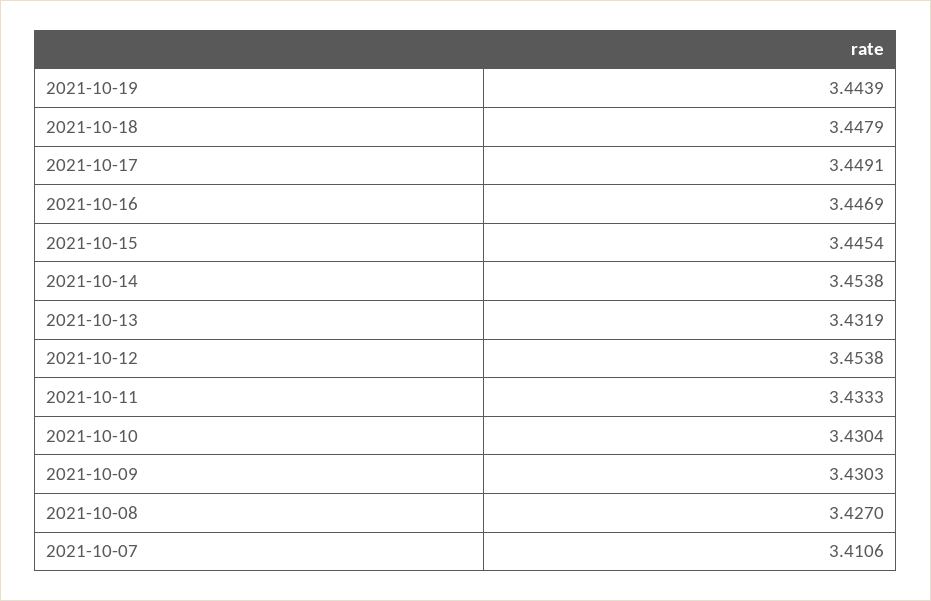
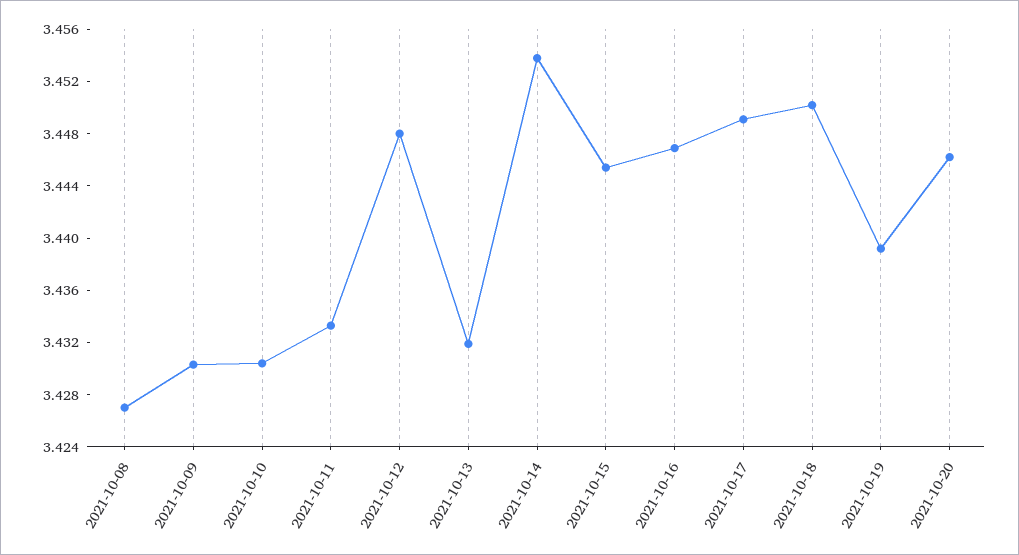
2021-10-19: 3.4439 -> 3.439
2021-10-18: 3.4479 -> 3.45
2021-10-12: 3.4538 -> 3.448
2021-10-07: 3.4106 -> none
2021-10-20: none -> 3.446

